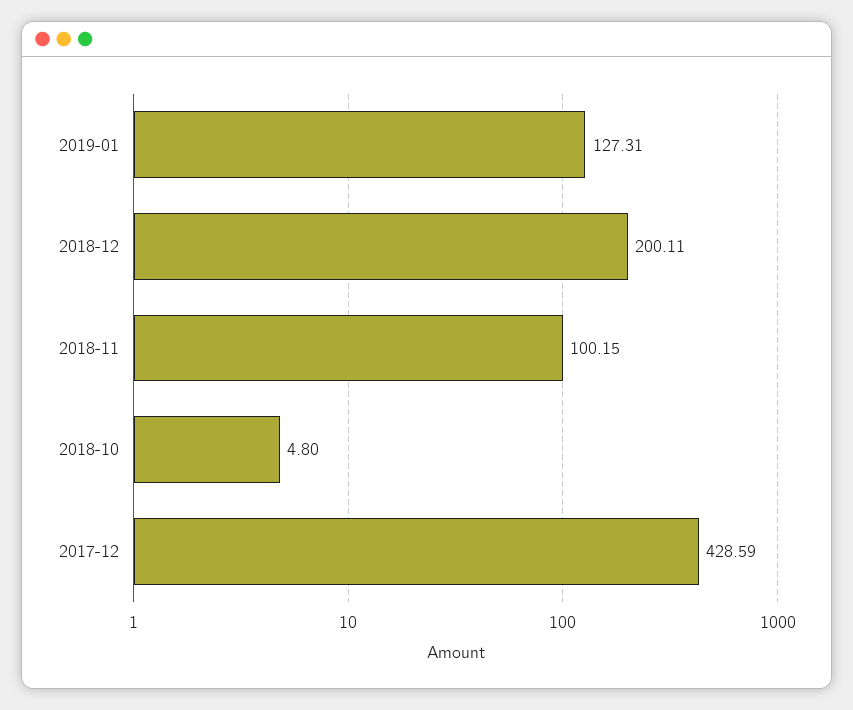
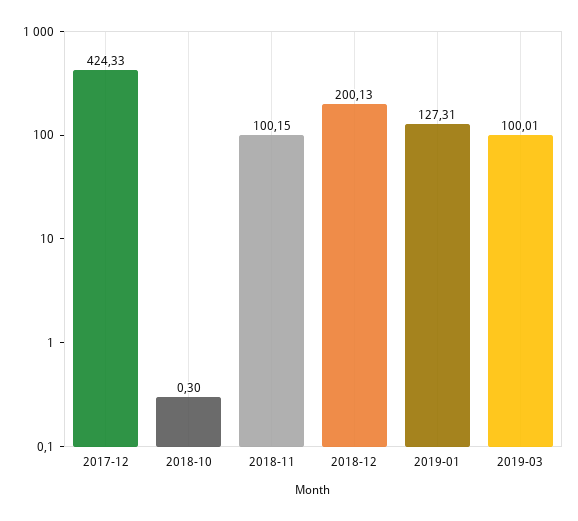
2018-12: 200.11 -> 200.13
2018-10: 4.8 -> 0.3
2017-12: 428.59 -> 424.33
2019-03: none -> 100.01

